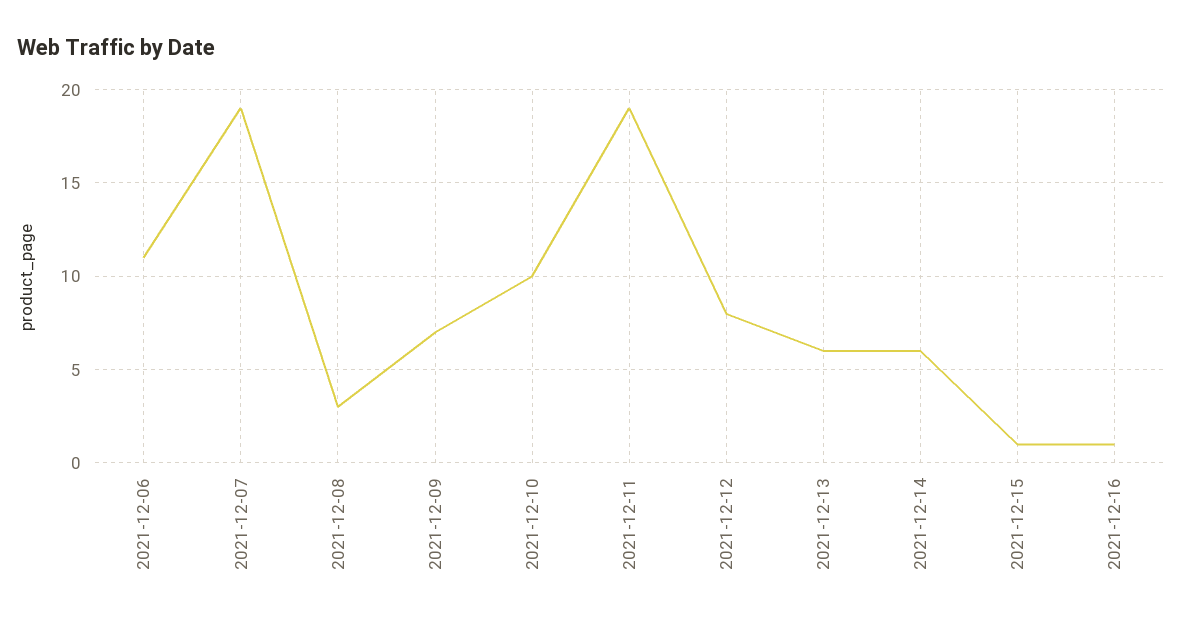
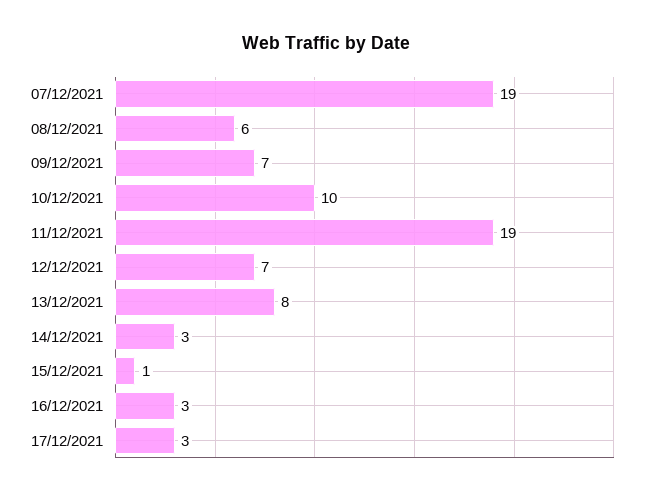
2021-12-06: 11 -> none
2021-12-08: 3 -> 6
2021-12-12: 8 -> 7
2021-12-13: 6 -> 8
2021-12-14: 6 -> 3
2021-12-16: 1 -> 3
17/12/2021: none -> 3

